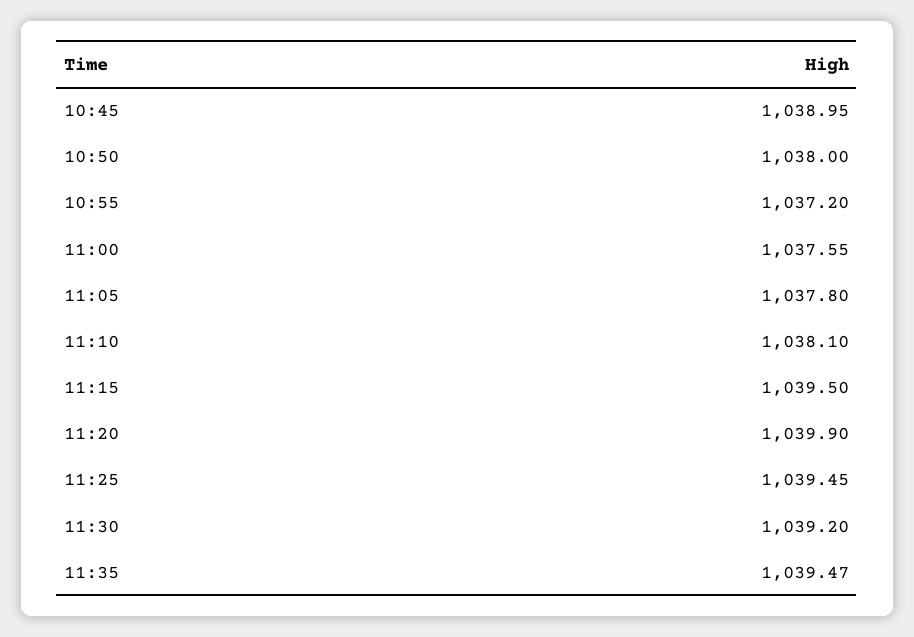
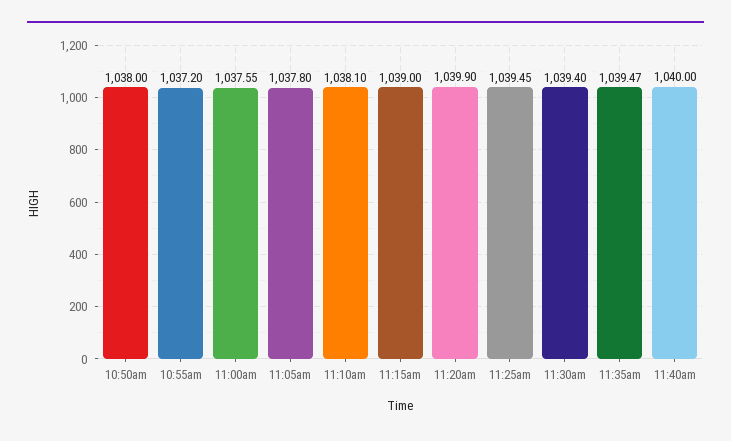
10:45: 1038.95 -> none
11:15: 1039.5 -> 1039
11:30: 1039.2 -> 1039.4
11:40am: none -> 1040

